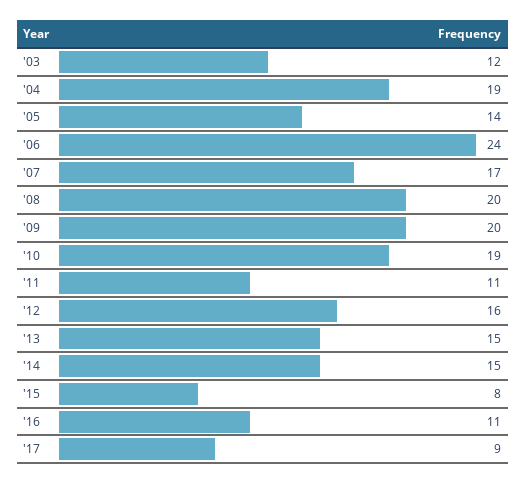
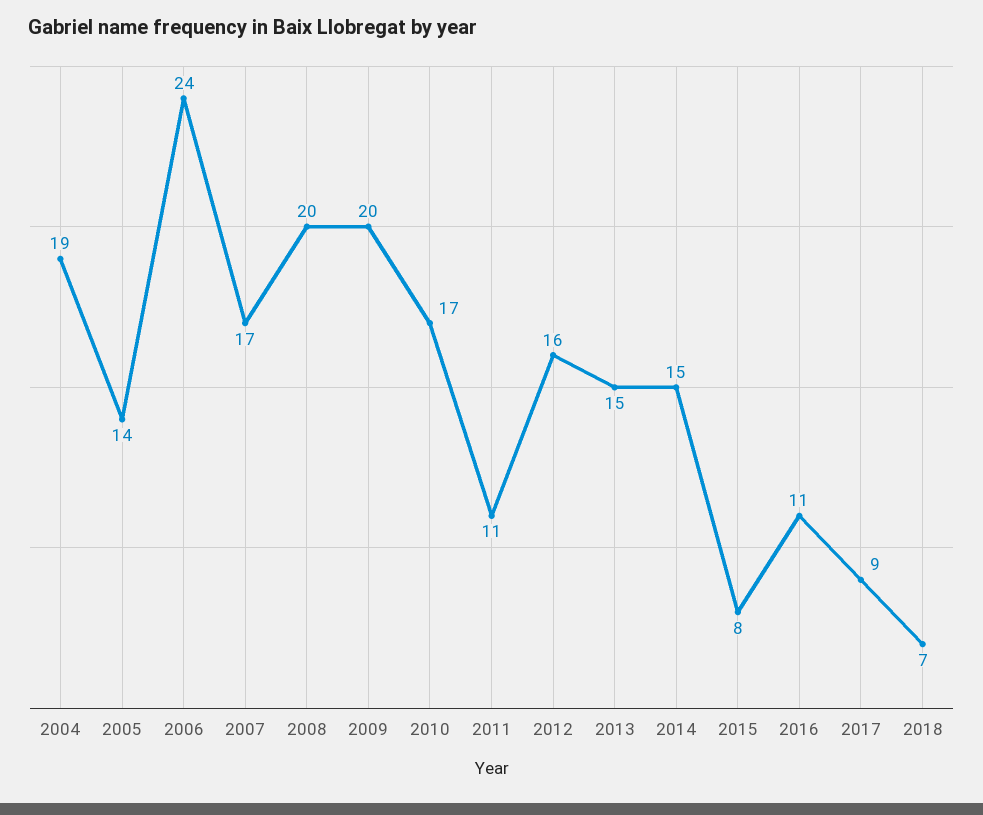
'03: 12 -> none
'10: 19 -> 17
2018: none -> 7

